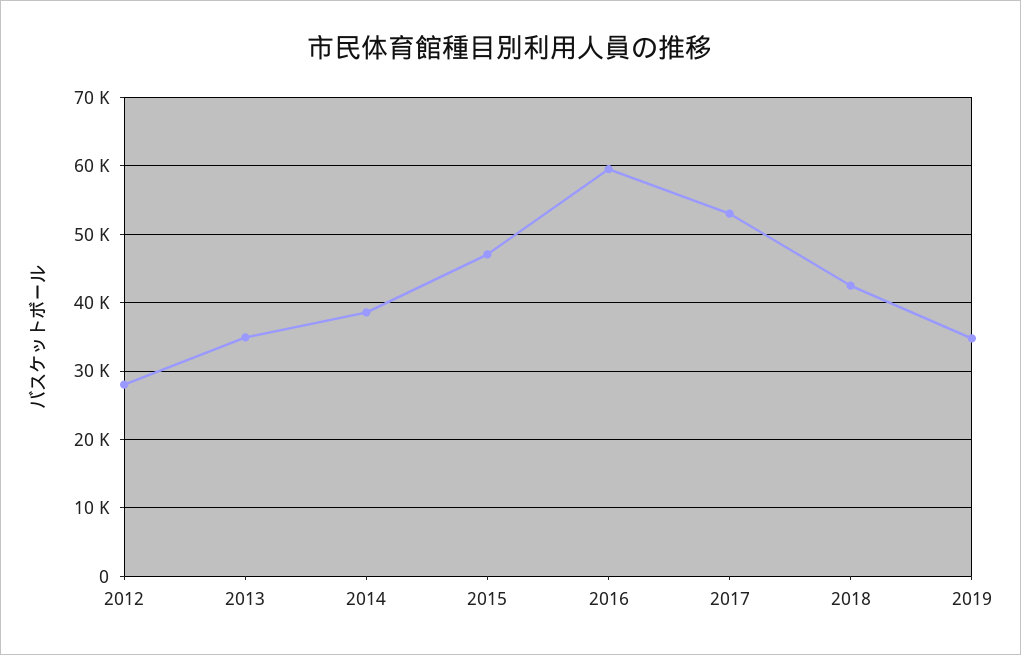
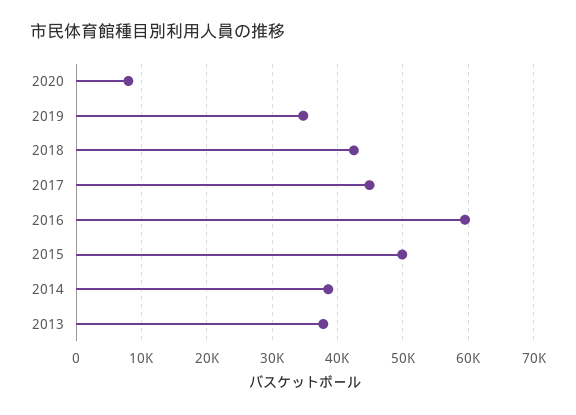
2012: 28000 -> none
2013: 35000 -> 38000
2015: 47000 -> 50000
2017: 53000 -> 45000
2020: none -> 8000

